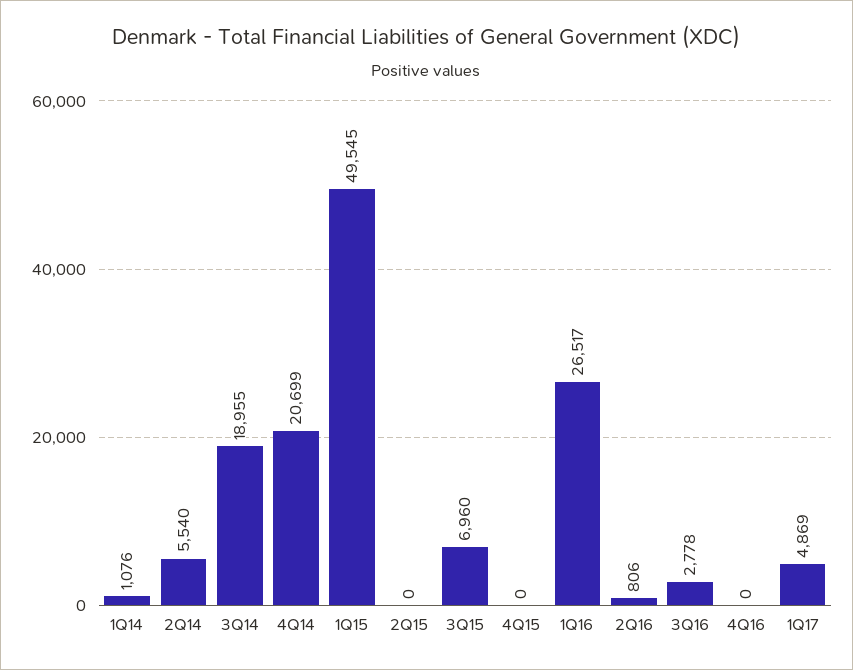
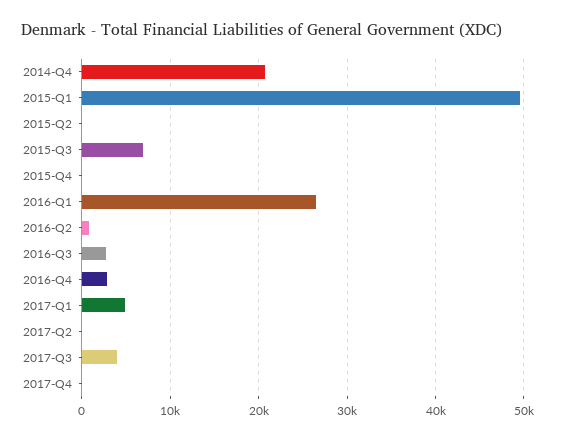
1Q14: 1076 -> none
2Q14: 5540 -> none
3Q14: 18955 -> none
4Q16: 0 -> 3000
2017-Q2: none -> 0
2017-Q3: none -> 4000
2017-Q4: none -> 0

